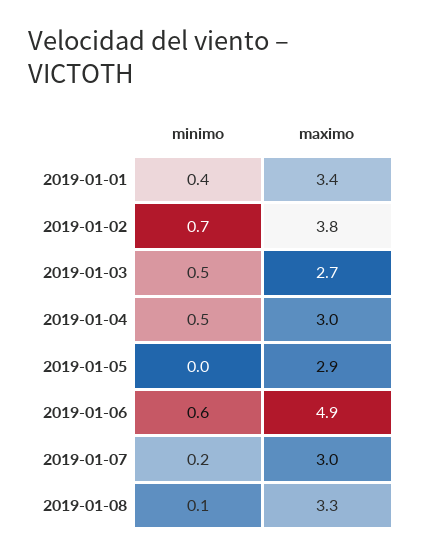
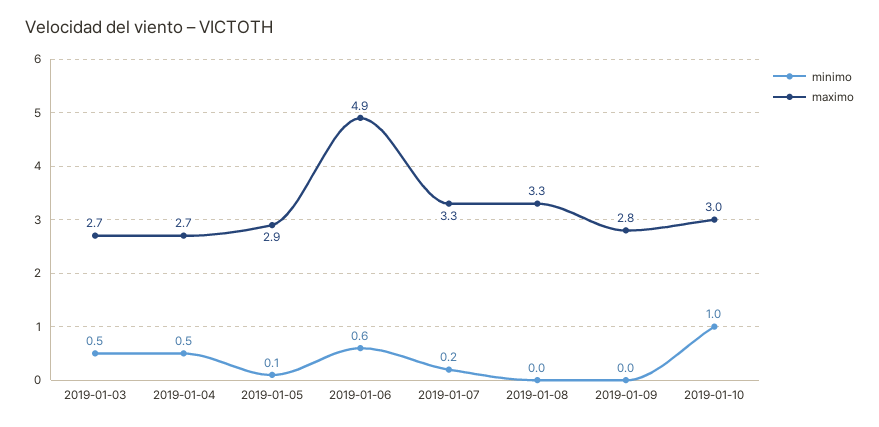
minimo, 2019-01-01: 0.4 -> none
maximo, 2019-01-01: 3.4 -> none
minimo, 2019-01-02: 0.7 -> none
maximo, 2019-01-02: 3.8 -> none
maximo, 2019-01-04: 3 -> 2.7
minimo, 2019-01-05: 0 -> 0.1
maximo, 2019-01-07: 3 -> 3.3
minimo, 2019-01-08: 0.1 -> 0
minimo, 2019-01-09: none -> 0
maximo, 2019-01-09: none -> 2.8
minimo, 2019-01-10: none -> 1
maximo, 2019-01-10: none -> 3

